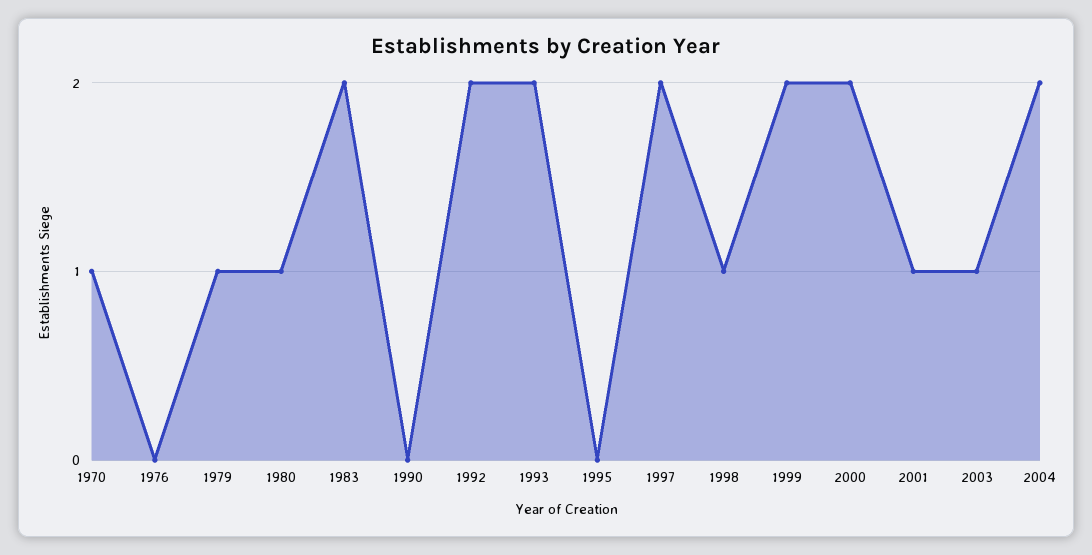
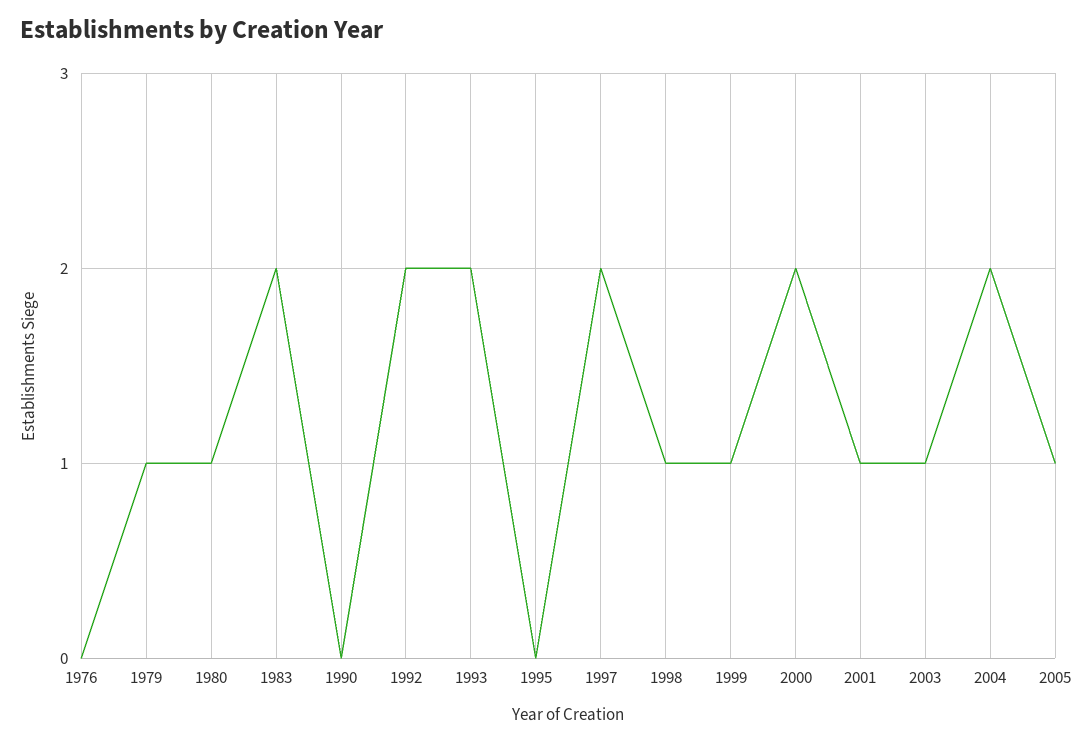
1970: 1 -> none
1999: 2 -> 1
2005: none -> 1

